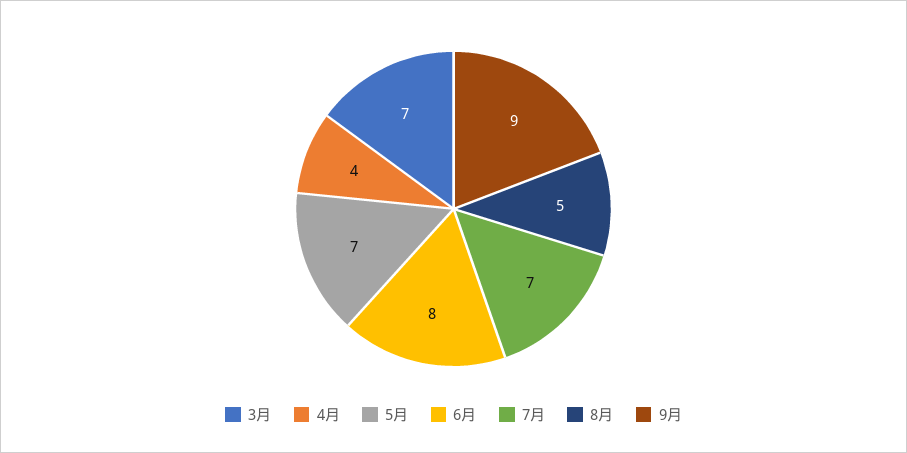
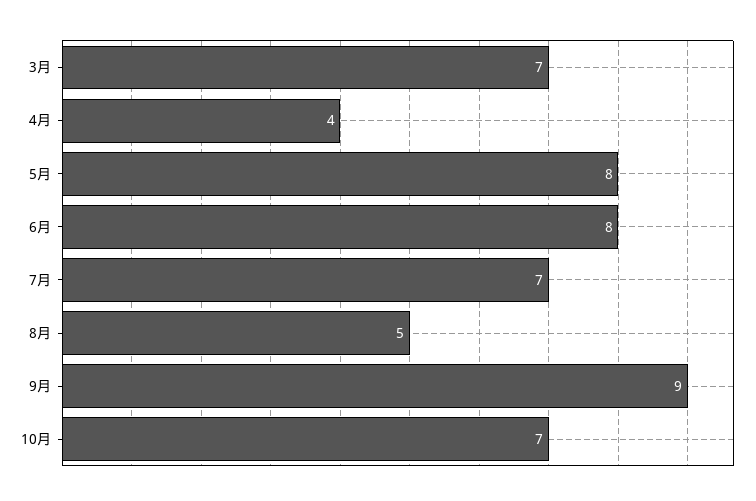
5月: 7 -> 8
10月: none -> 7

